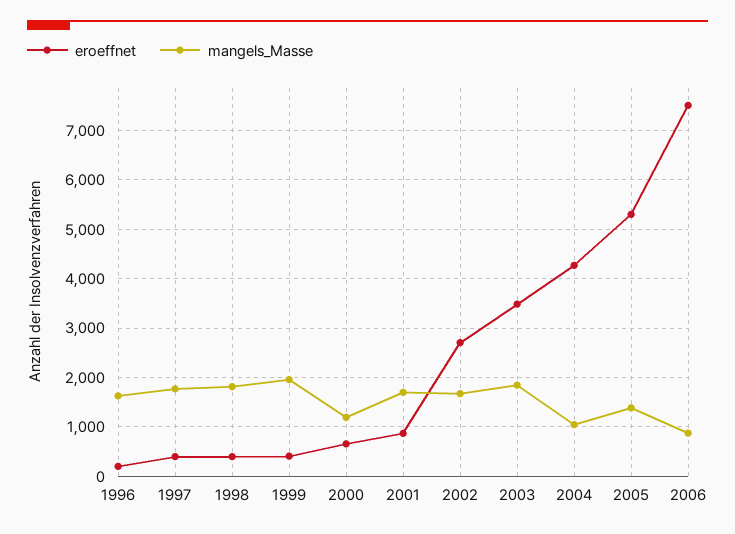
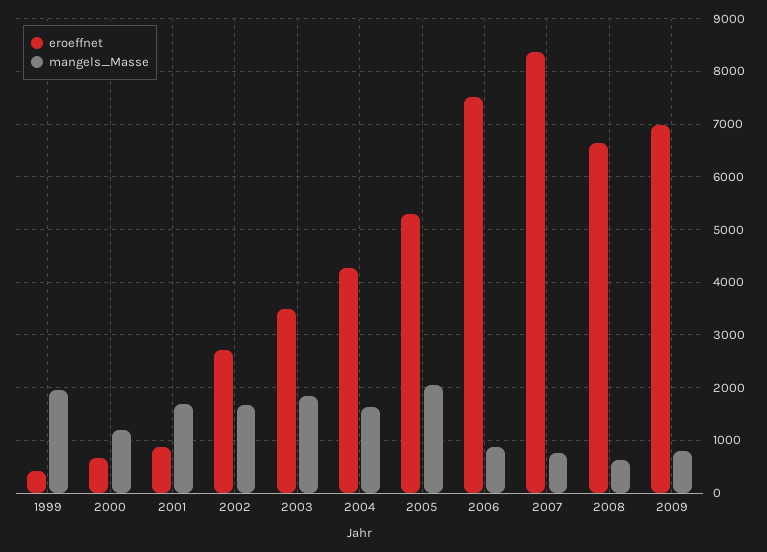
eroeffnet, 1996: 200 -> none
mangels_Masse, 1996: 1600 -> none
eroeffnet, 1997: 400 -> none
mangels_Masse, 1997: 1800 -> none
eroeffnet, 1998: 400 -> none
mangels_Masse, 1998: 1800 -> none
mangels_Masse, 2004: 1000 -> 1600
mangels_Masse, 2005: 1400 -> 2000
eroeffnet, 2007: none -> 8400
mangels_Masse, 2007: none -> 800
eroeffnet, 2008: none -> 6600
mangels_Masse, 2008: none -> 600
eroeffnet, 2009: none -> 7000
mangels_Masse, 2009: none -> 800

